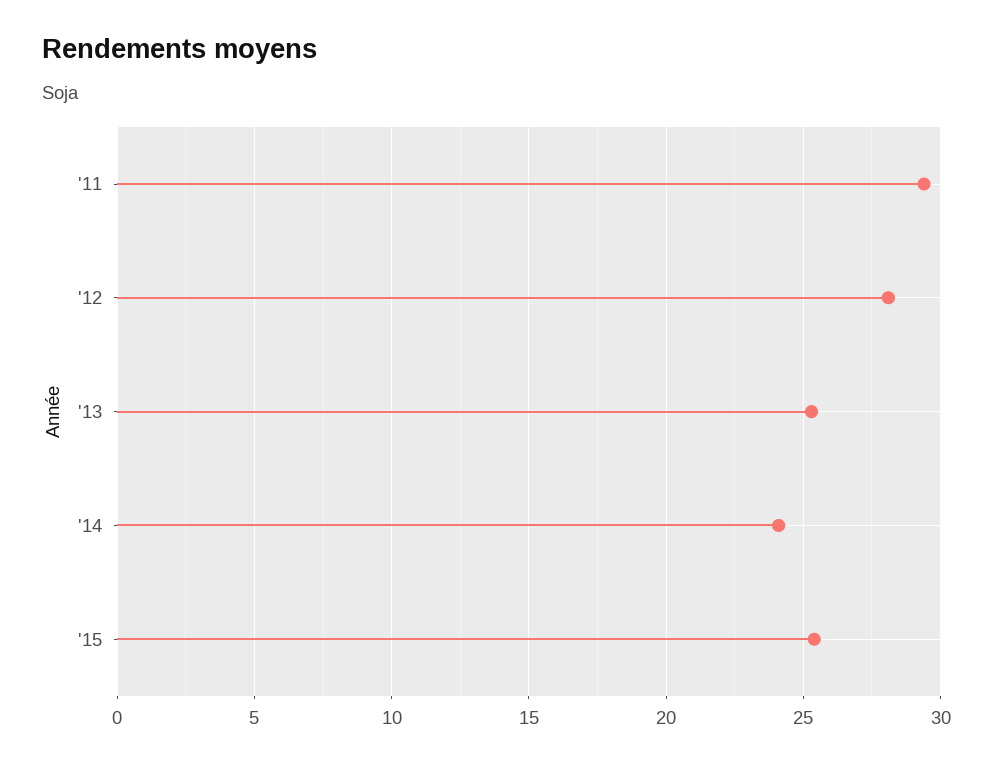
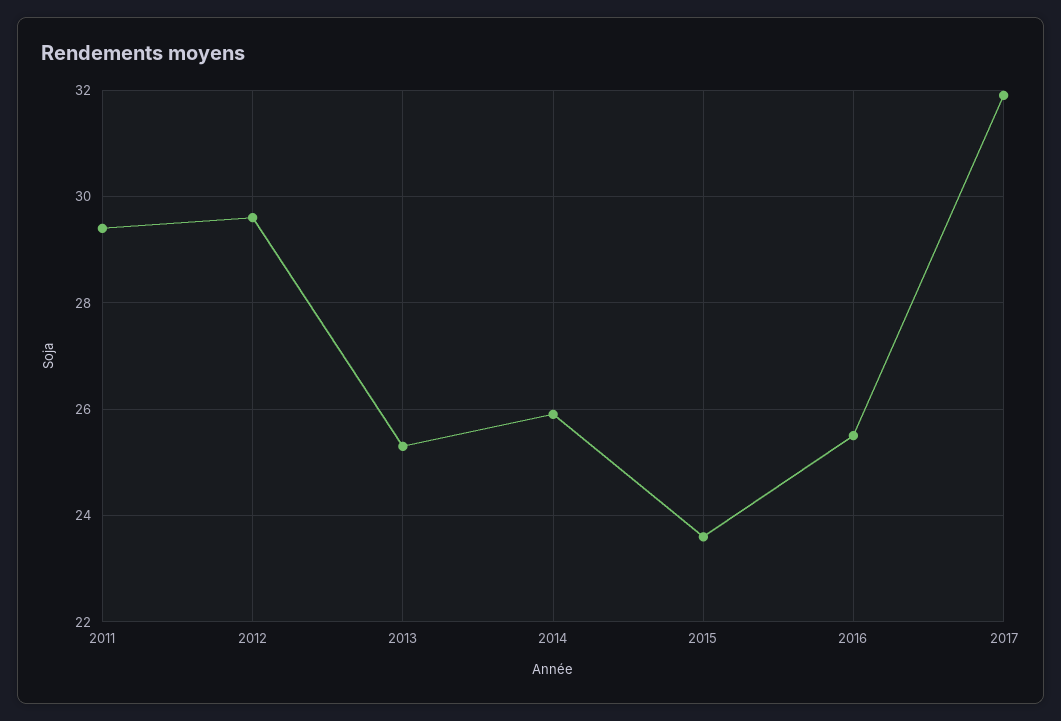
'12: 28 -> 29.5
'14: 24 -> 26
'15: 25.5 -> 23.5
2016: none -> 25.5
2017: none -> 32

